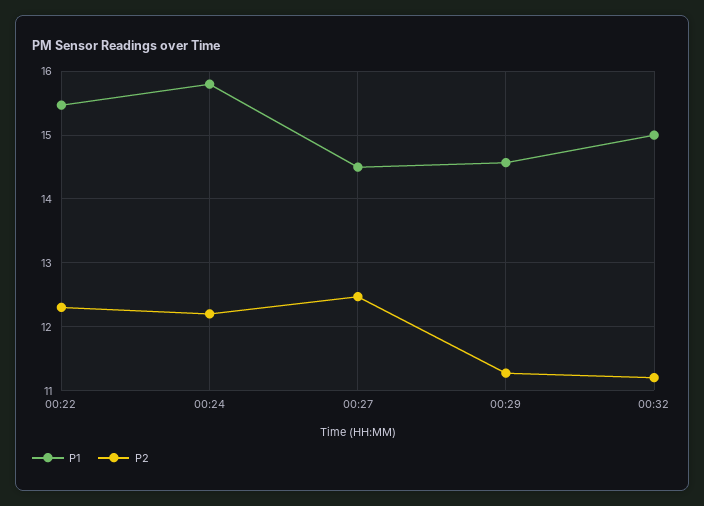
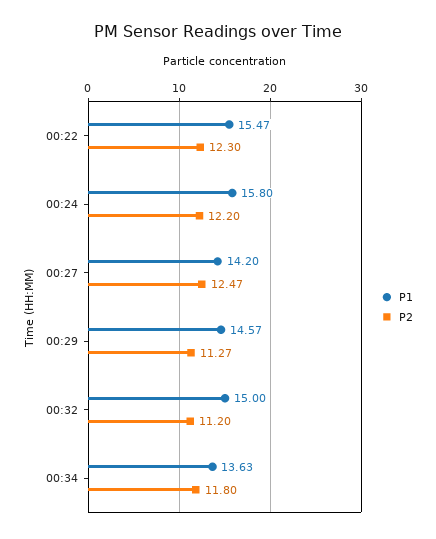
P1, 00:27: 14.5 -> 14.2
P1, 00:34: none -> 13.63
P2, 00:34: none -> 11.8

